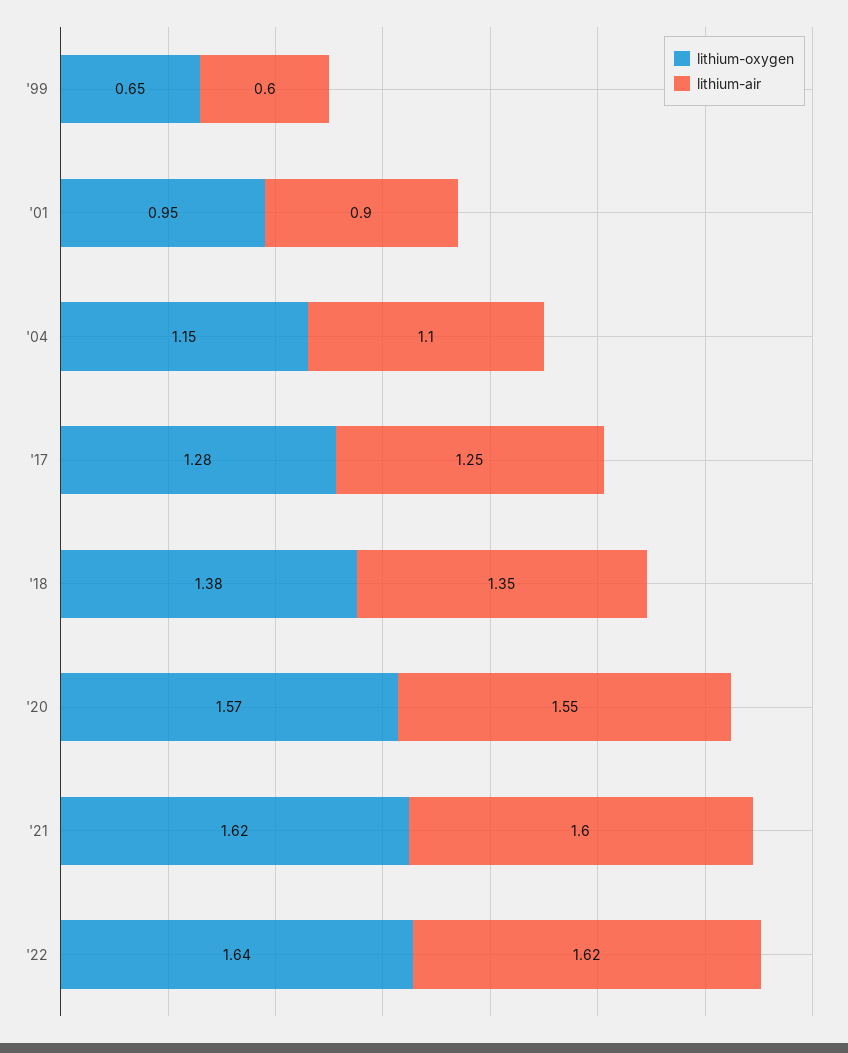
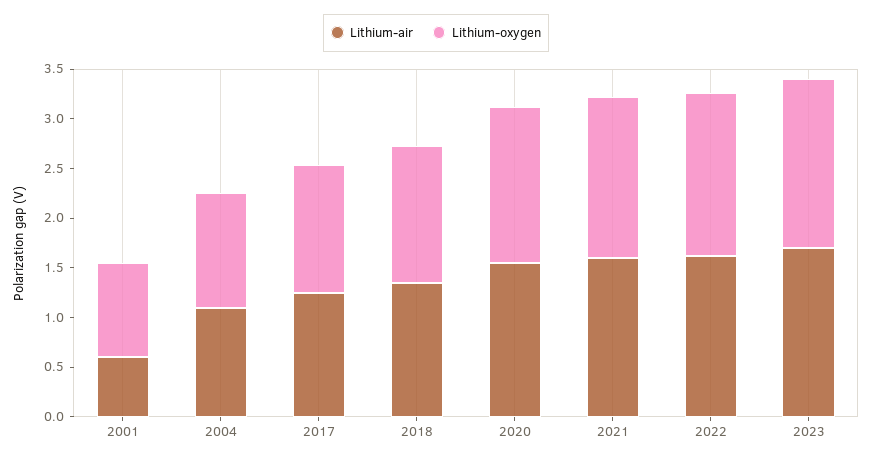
lithium-oxygen, '99: 0.65 -> none
lithium-air, '99: 0.6 -> none
lithium-air, '01: 0.9 -> 0.6
lithium-air, 2023: none -> 1.7
lithium-oxygen, 2023: none -> 1.7

